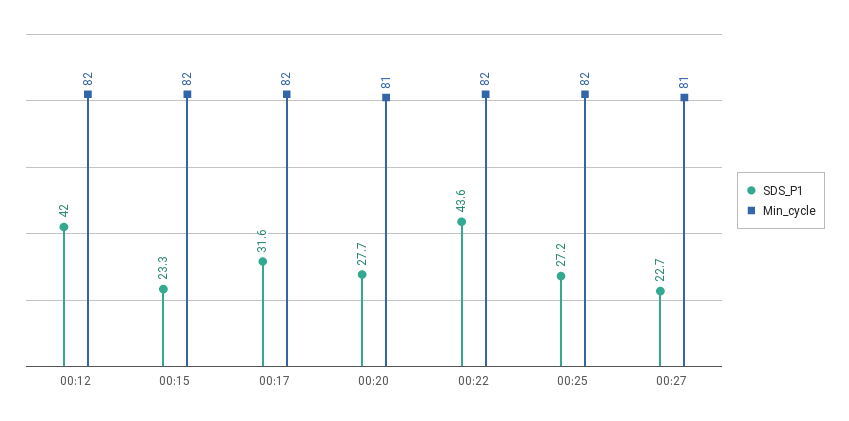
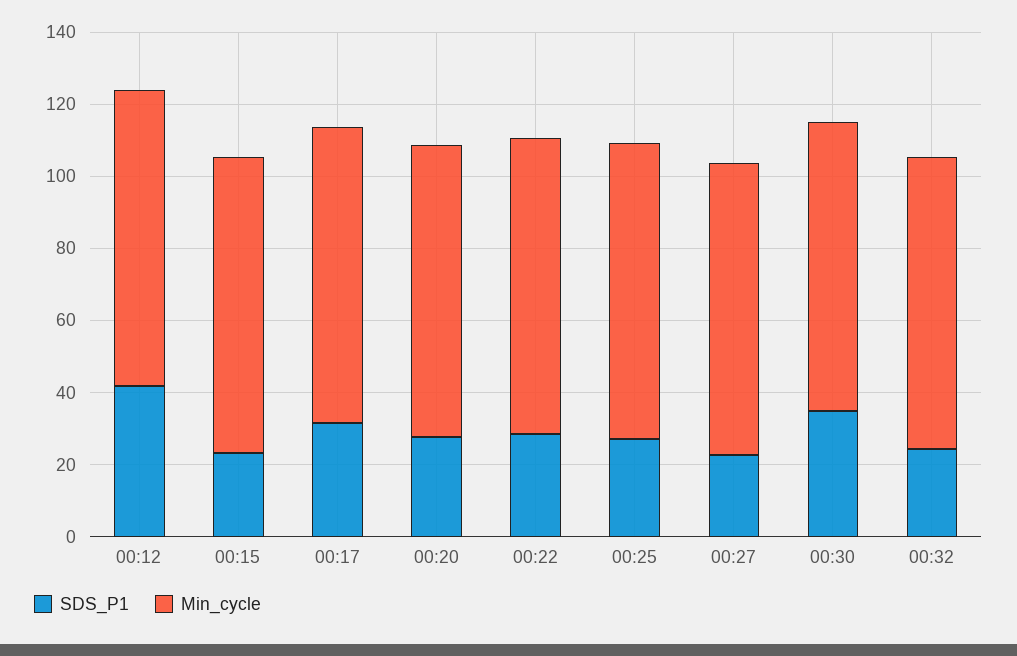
SDS_P1, 00:22: 43.6 -> 30
SDS_P1, 00:30: none -> 35
Min_cycle, 00:30: none -> 80
SDS_P1, 00:32: none -> 25
Min_cycle, 00:32: none -> 80

